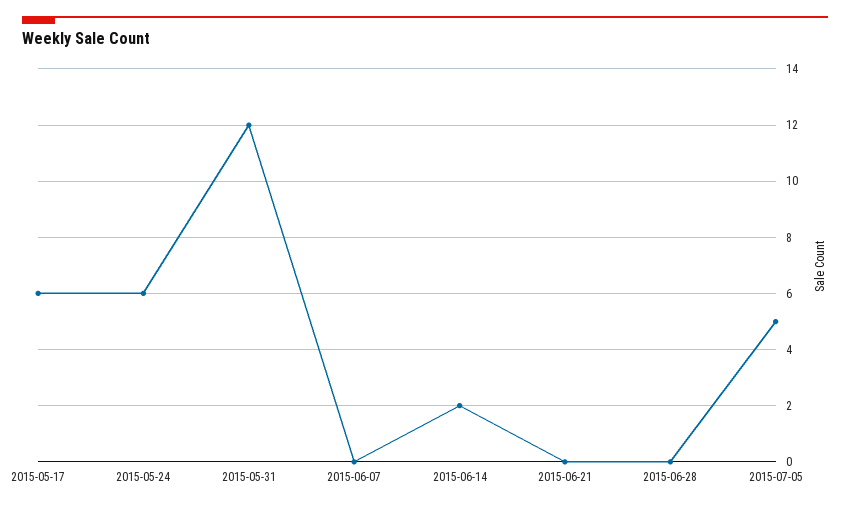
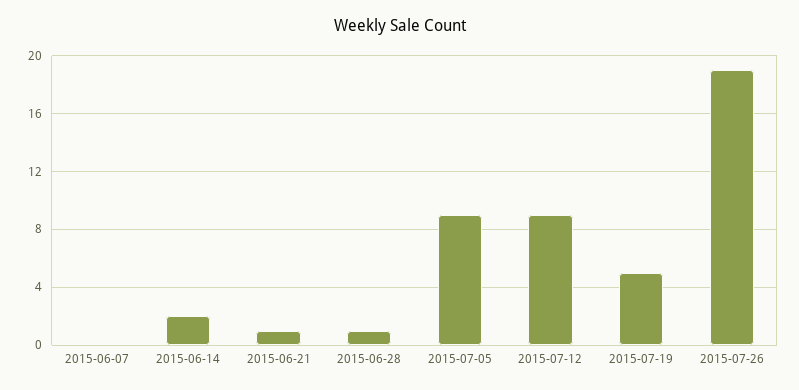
2015-05-17: 6 -> none
2015-05-24: 6 -> none
2015-05-31: 12 -> none
2015-06-21: 0 -> 1
2015-06-28: 0 -> 1
2015-07-05: 5 -> 9
2015-07-12: none -> 9
2015-07-19: none -> 5
2015-07-26: none -> 19

